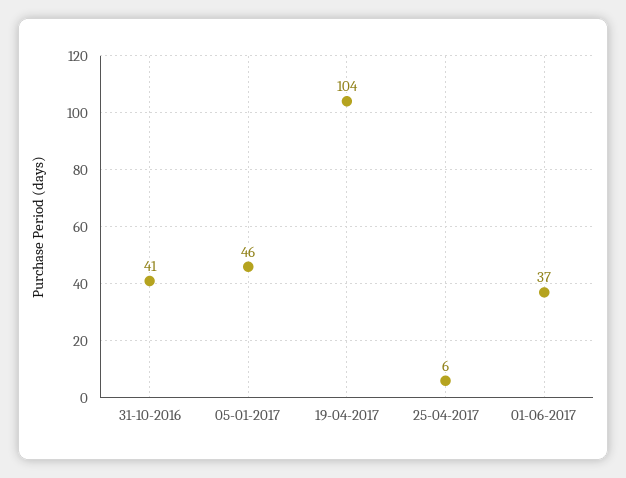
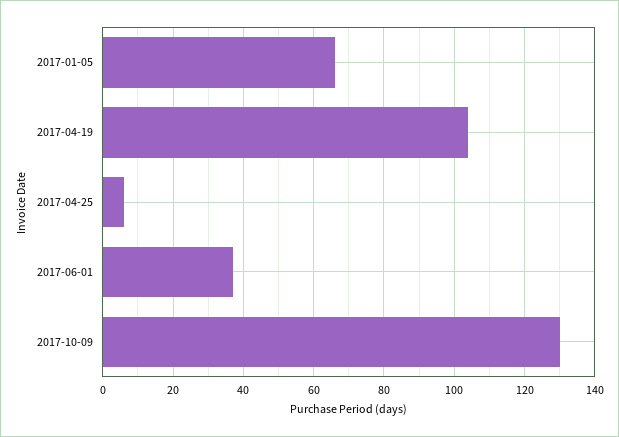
31-10-2016: 41 -> none
05-01-2017: 46 -> 65
2017-10-09: none -> 130

